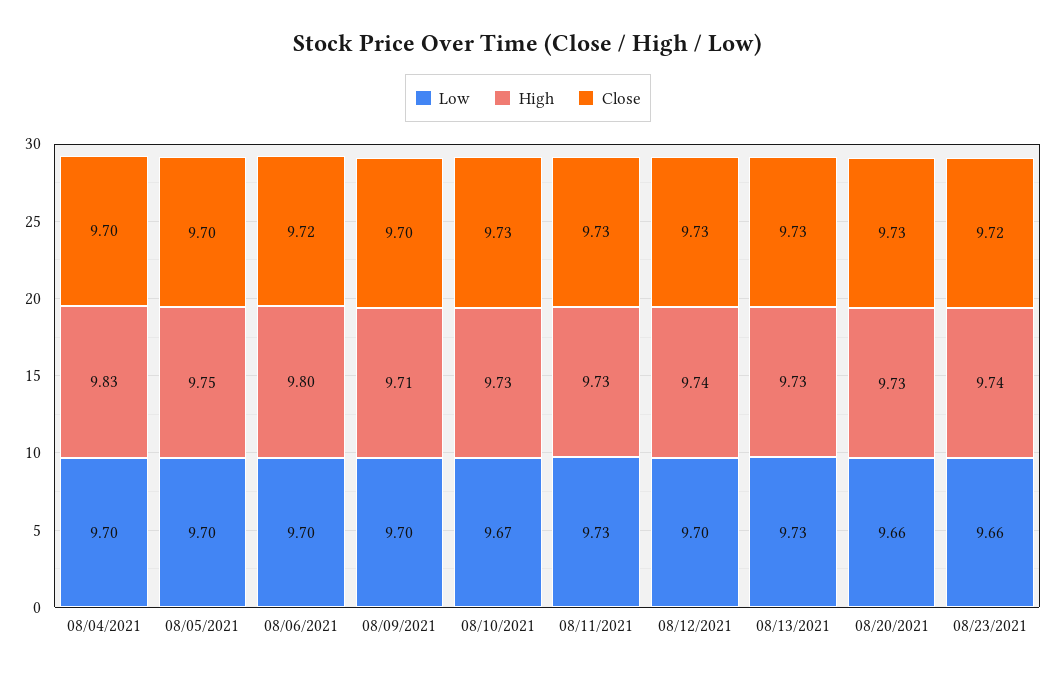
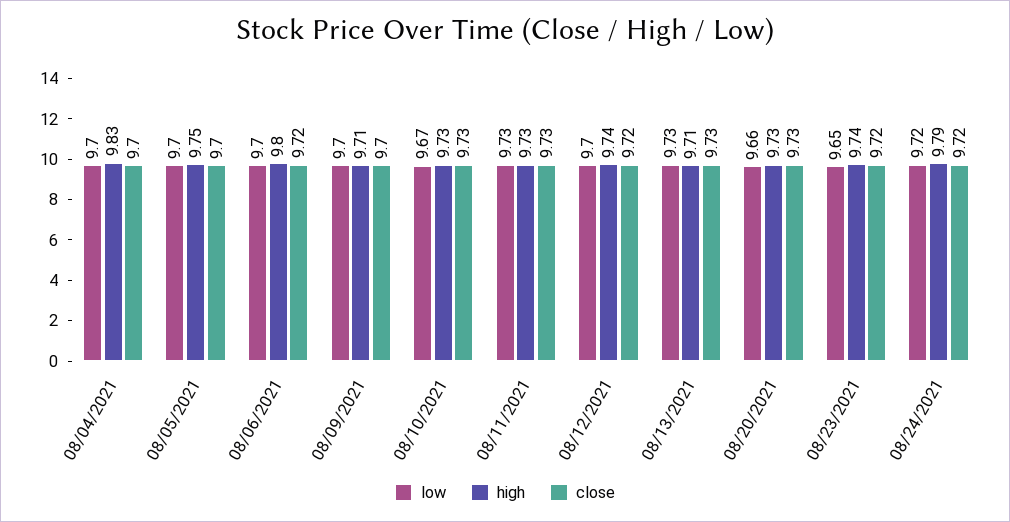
Close, 08/12/2021: 9.73 -> 9.72
High, 08/13/2021: 9.73 -> 9.71
Low, 08/23/2021: 9.66 -> 9.65
Low, 08/24/2021: none -> 9.72
High, 08/24/2021: none -> 9.79
Close, 08/24/2021: none -> 9.72

